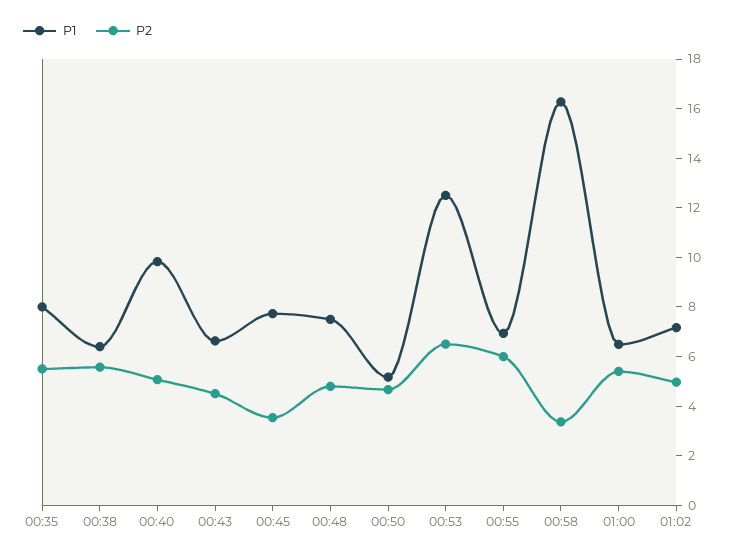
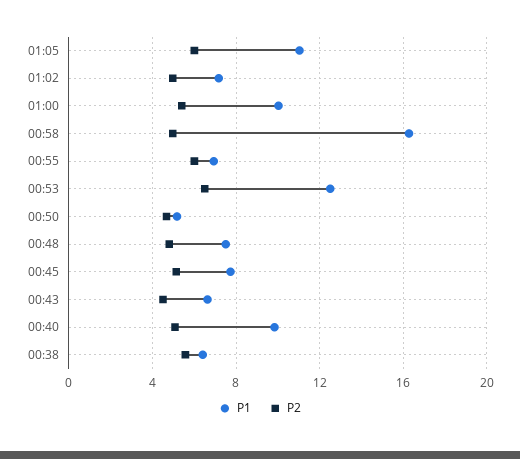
P1, 00:35: 8 -> none
P2, 00:35: 5.5 -> none
P2, 00:45: 3.5 -> 5
P2, 00:58: 3.5 -> 5
P1, 01:00: 6.5 -> 10
P1, 01:05: none -> 11
P2, 01:05: none -> 6

